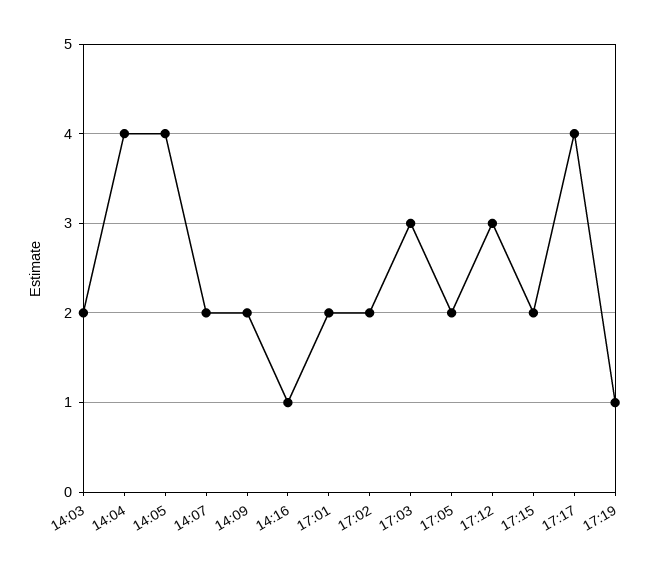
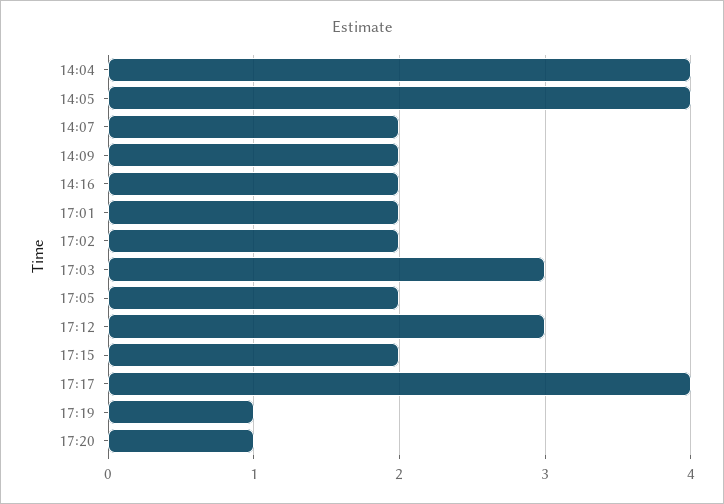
14:03: 2 -> none
14:16: 1 -> 2
17:20: none -> 1

